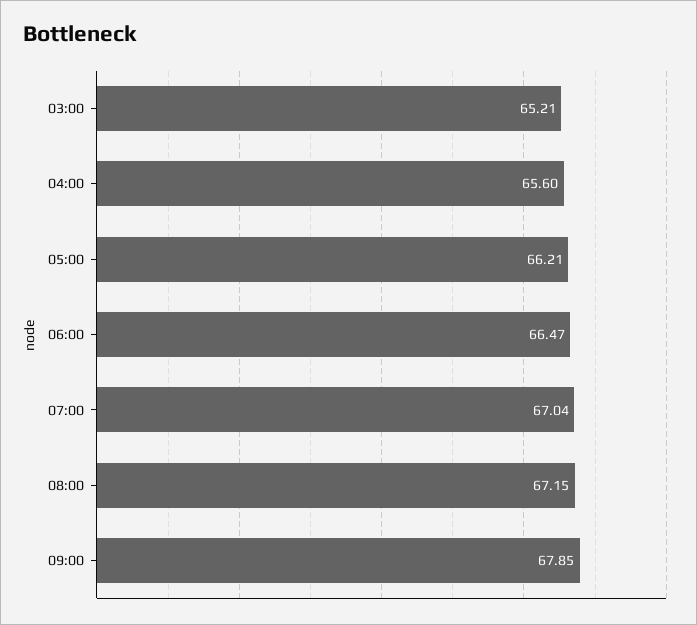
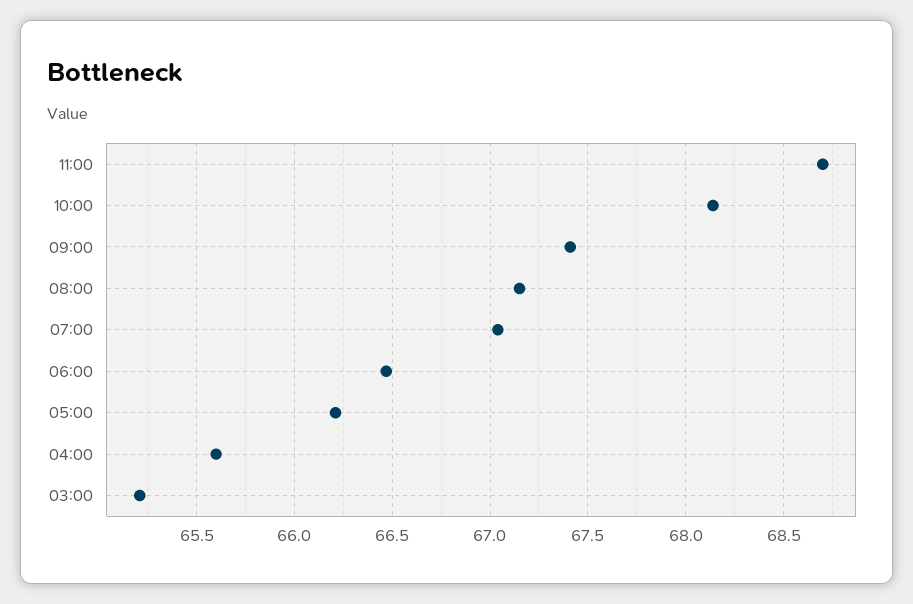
09:00: 67.85 -> 67.4
11:00: none -> 68.7
10:00: none -> 68.15

